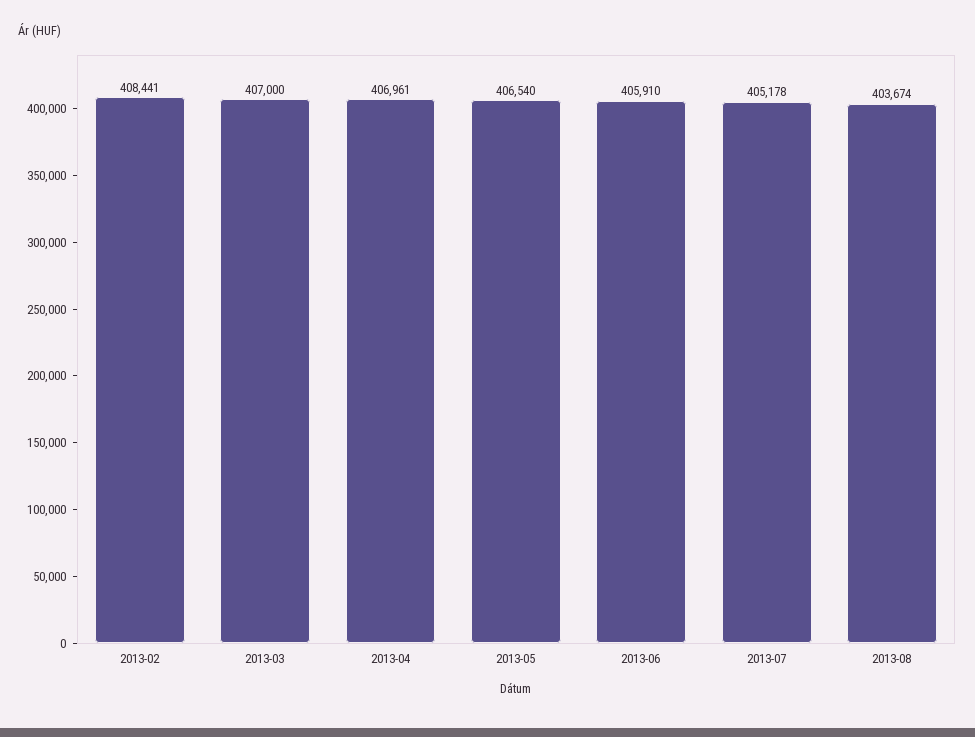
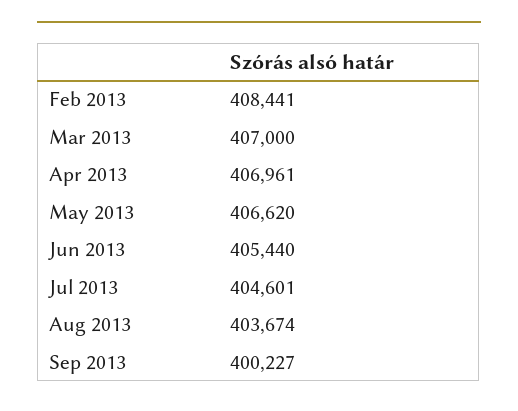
2013-05: 406540 -> 406620
2013-06: 405910 -> 405440
2013-07: 405178 -> 404601
Sep 2013: none -> 400227

